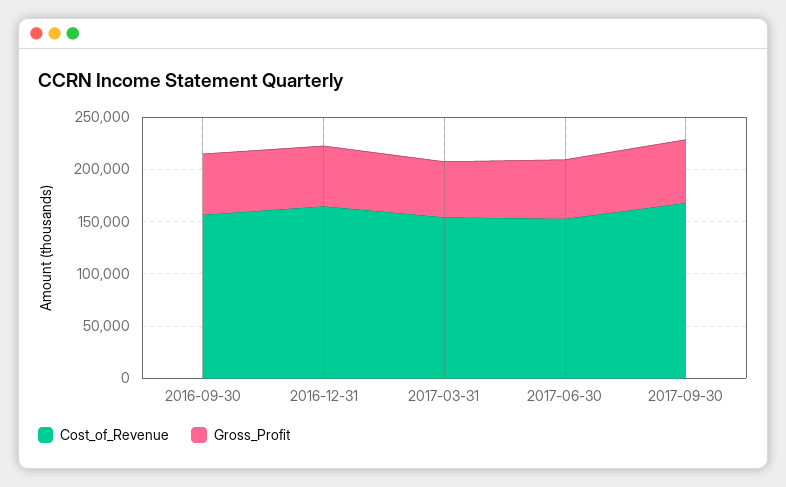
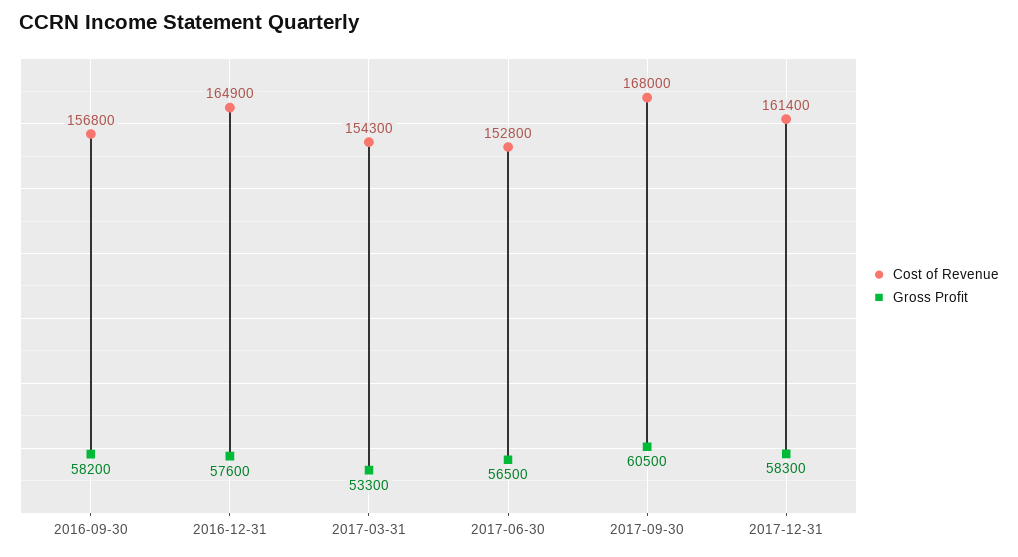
Cost_of_Revenue, 2017-12-31: none -> 161400
Gross_Profit, 2017-12-31: none -> 58300

